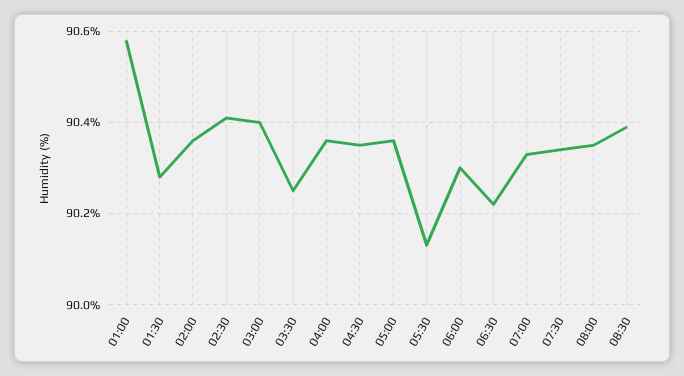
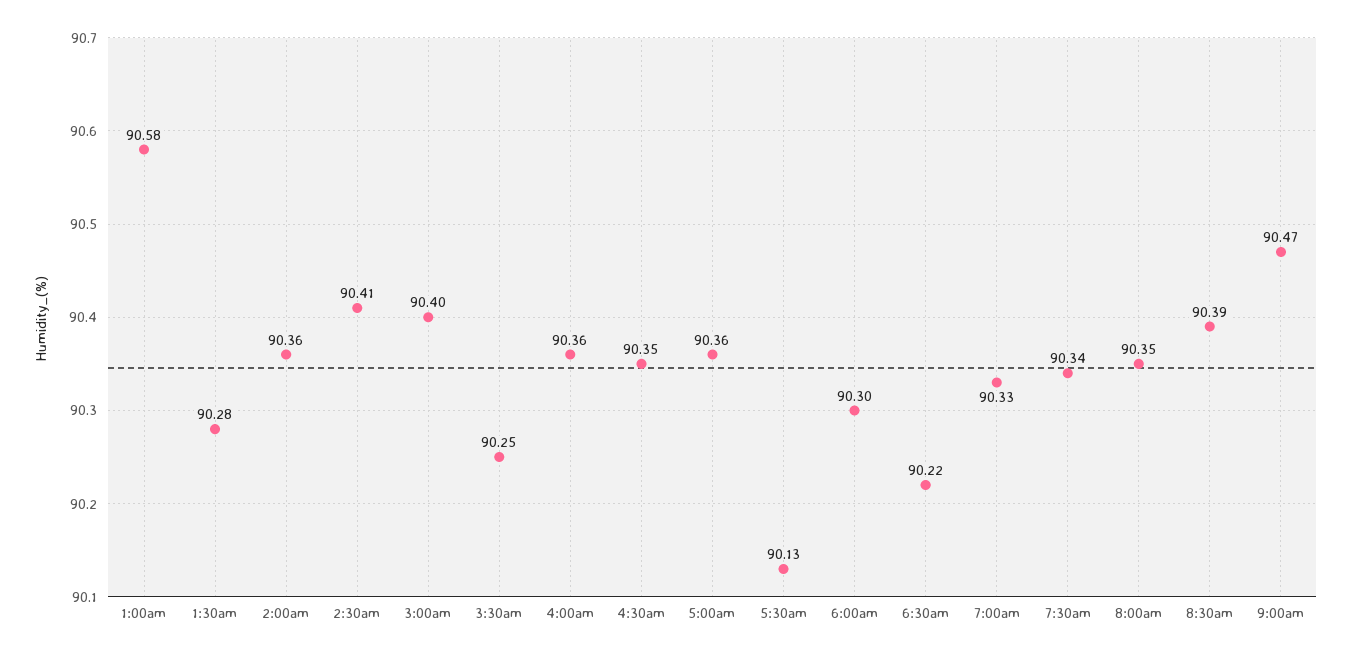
9:00am: none -> 90.47

